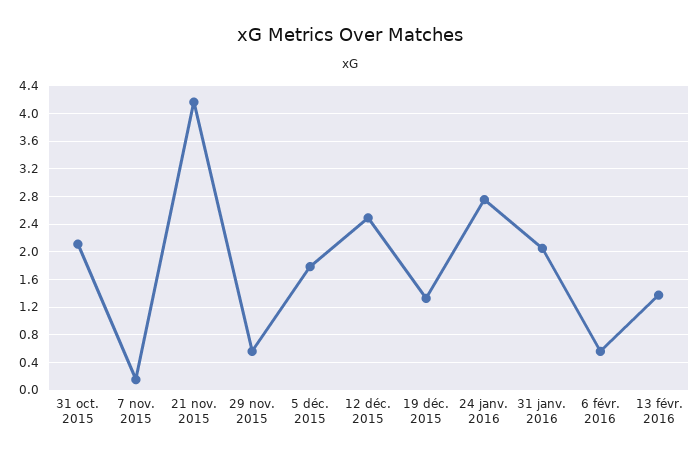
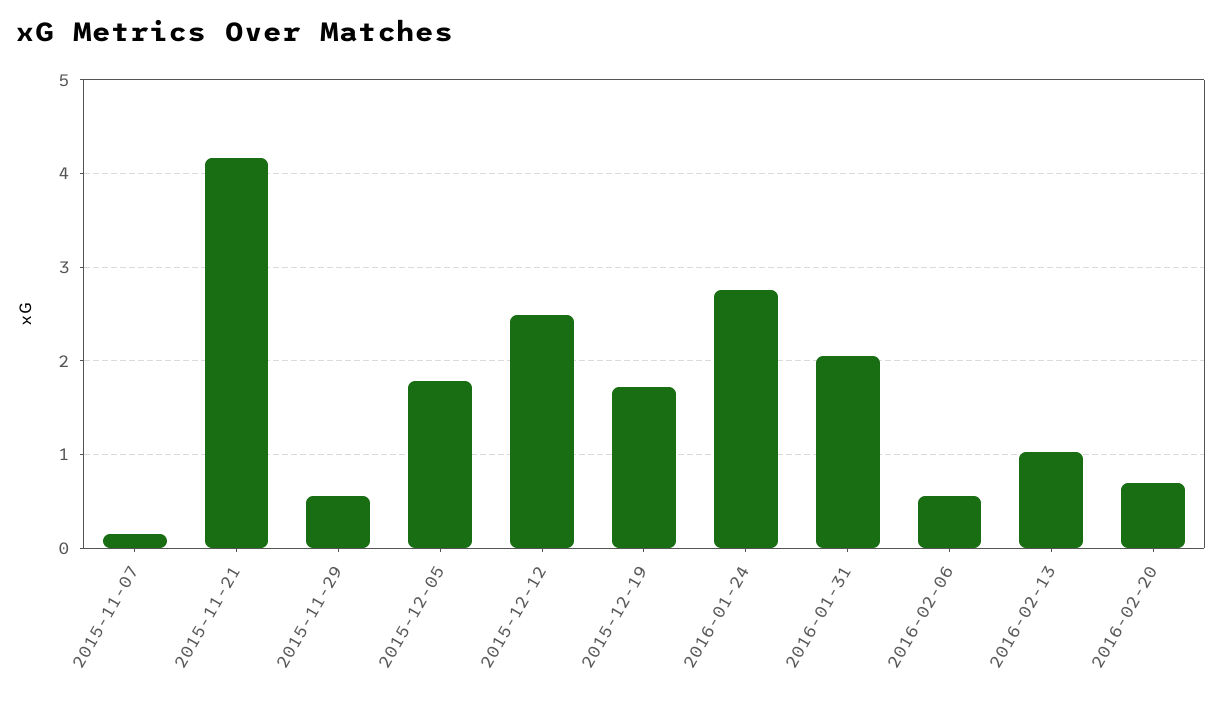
31 oct. 2015: 2.1 -> none
19 déc. 2015: 1.3 -> 1.7
13 févr. 2016: 1.4 -> 1
2016-02-20: none -> 0.7

